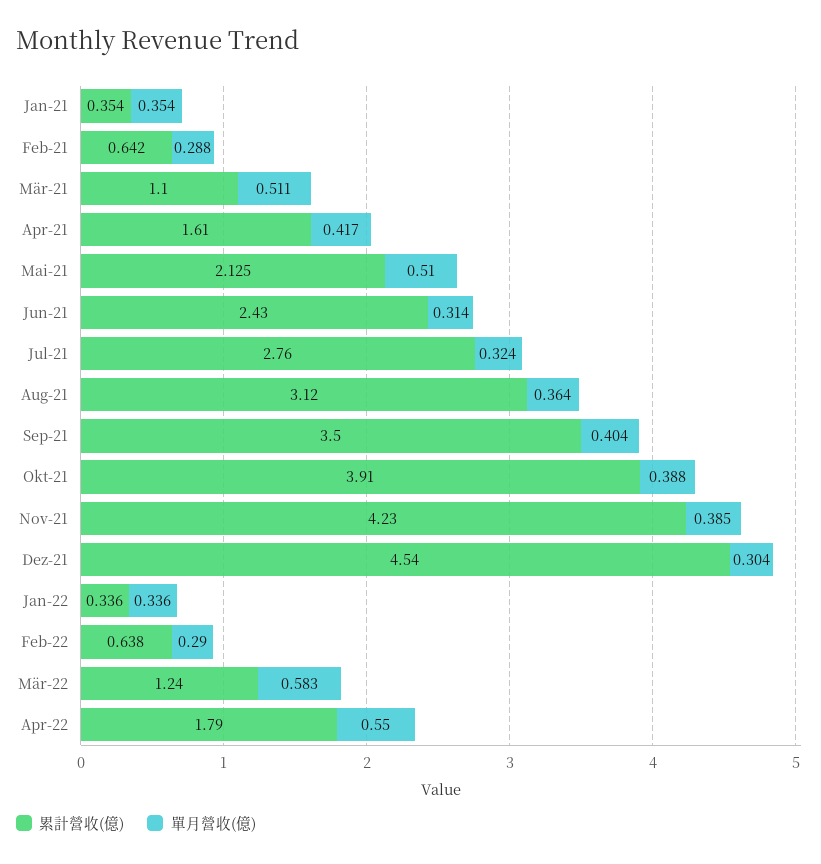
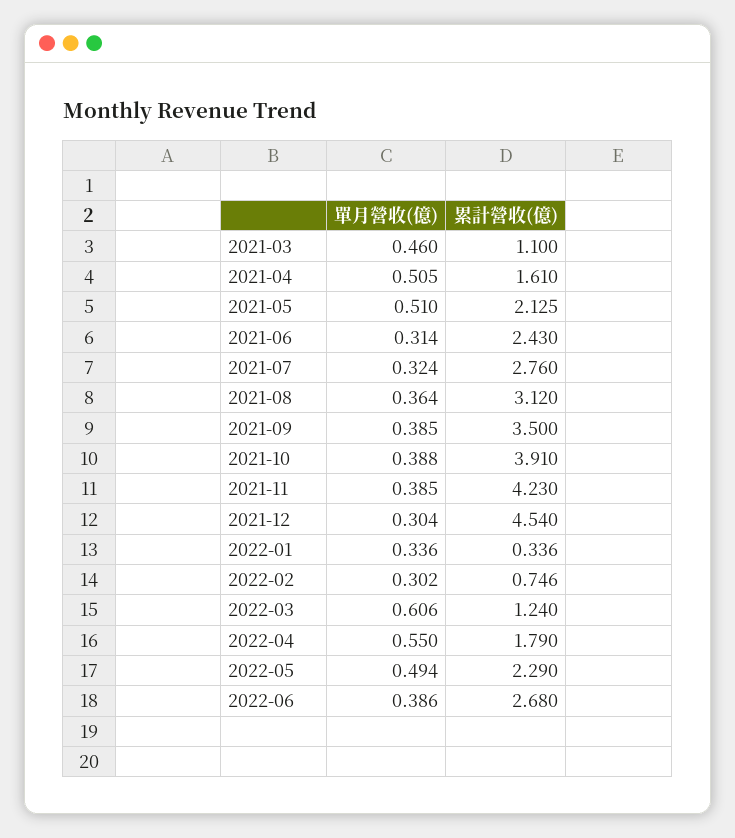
累計營收(億), Jan-21: 0.354 -> none
單月營收(億), Jan-21: 0.354 -> none
累計營收(億), Feb-21: 0.642 -> none
單月營收(億), Feb-21: 0.288 -> none
單月營收(億), Mär-21: 0.511 -> 0.46
單月營收(億), Apr-21: 0.417 -> 0.505
單月營收(億), Sep-21: 0.404 -> 0.385
累計營收(億), Feb-22: 0.638 -> 0.746
單月營收(億), Feb-22: 0.29 -> 0.302
單月營收(億), Mär-22: 0.583 -> 0.606
單月營收(億), 2022-05: none -> 0.494
累計營收(億), 2022-05: none -> 2.29
單月營收(億), 2022-06: none -> 0.386
累計營收(億), 2022-06: none -> 2.68

